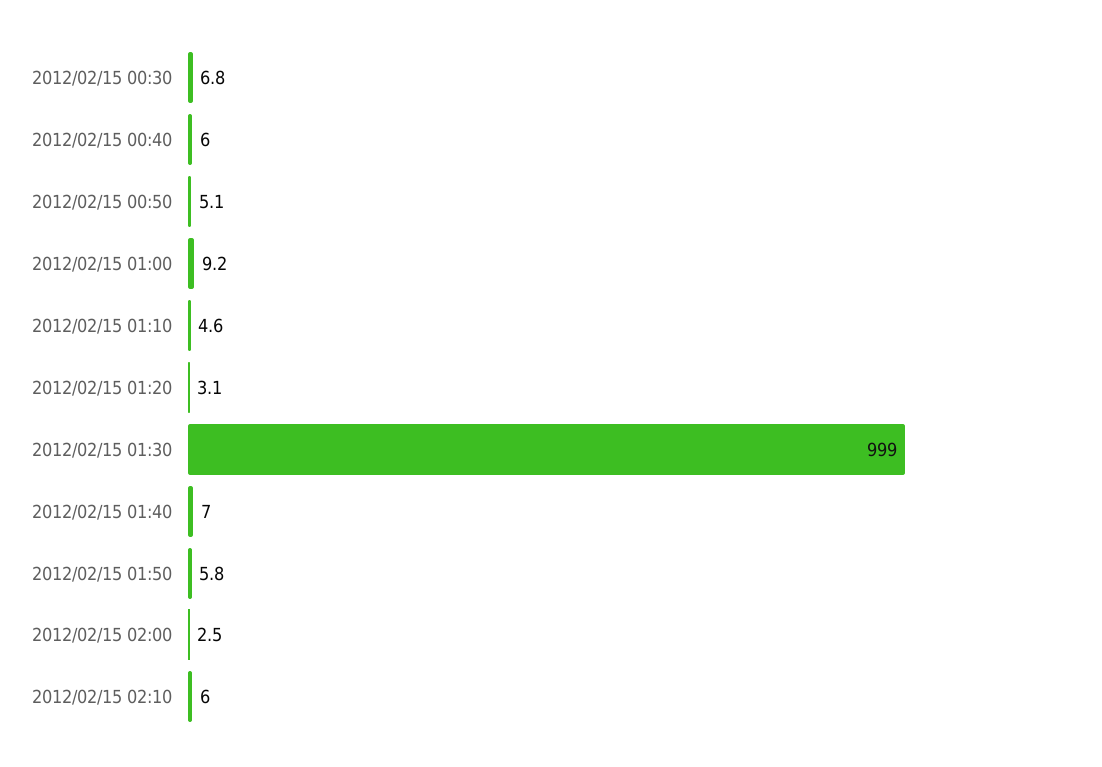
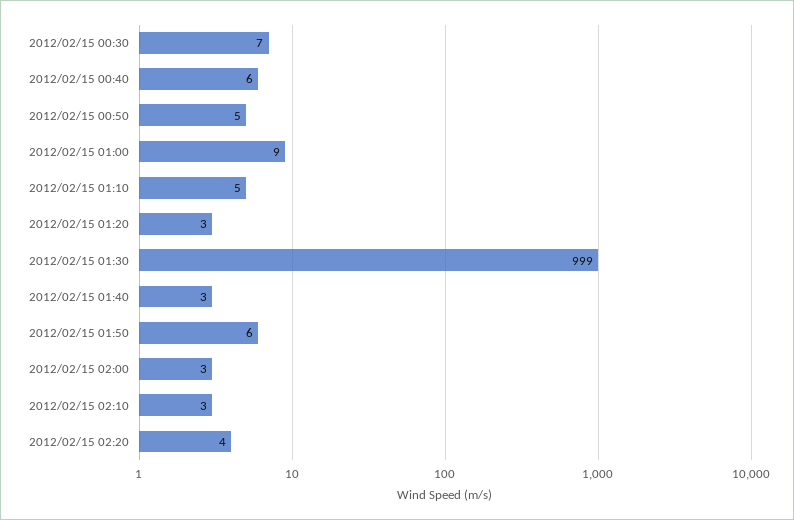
2012/02/15 01:40: 7 -> 3
2012/02/15 02:10: 6 -> 3
2012/02/15 02:20: none -> 4

